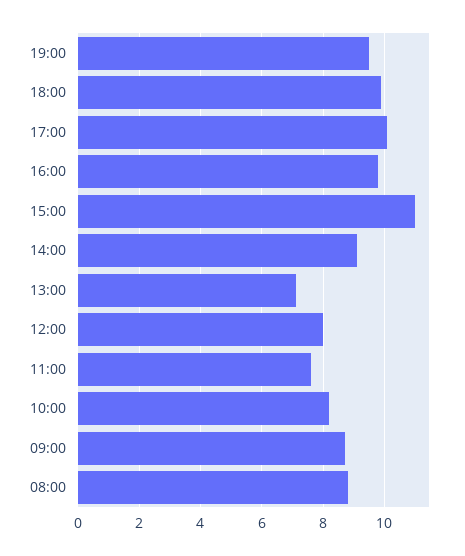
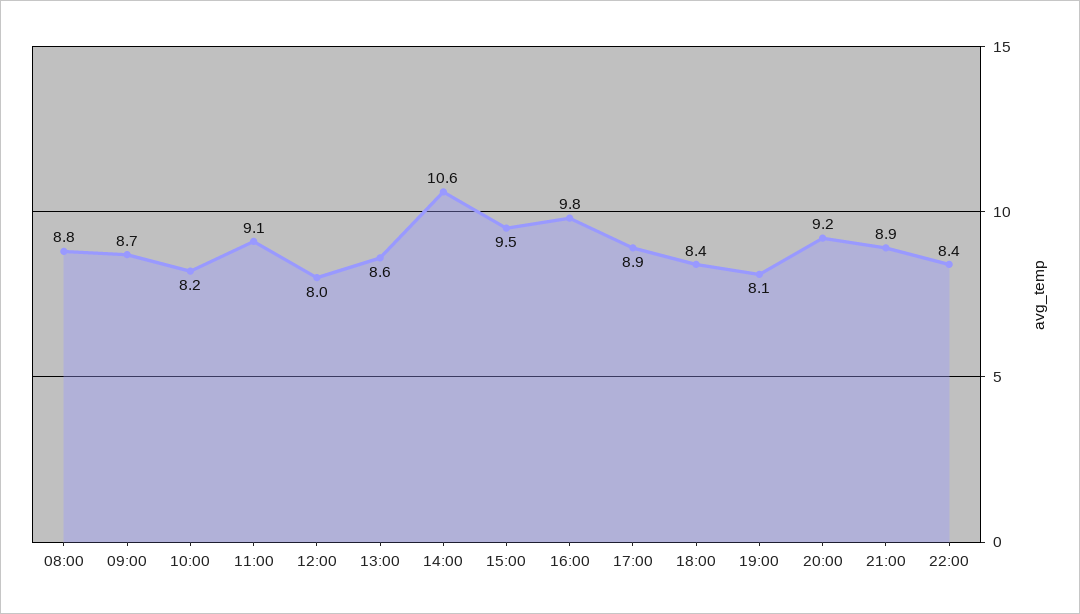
19:00: 9.5 -> 8.1
18:00: 10 -> 8.4
17:00: 10 -> 8.9
15:00: 11 -> 9.5
14:00: 9 -> 10.6
13:00: 7 -> 8.6
11:00: 7.5 -> 9.1
20:00: none -> 9.2
21:00: none -> 8.9
22:00: none -> 8.4

